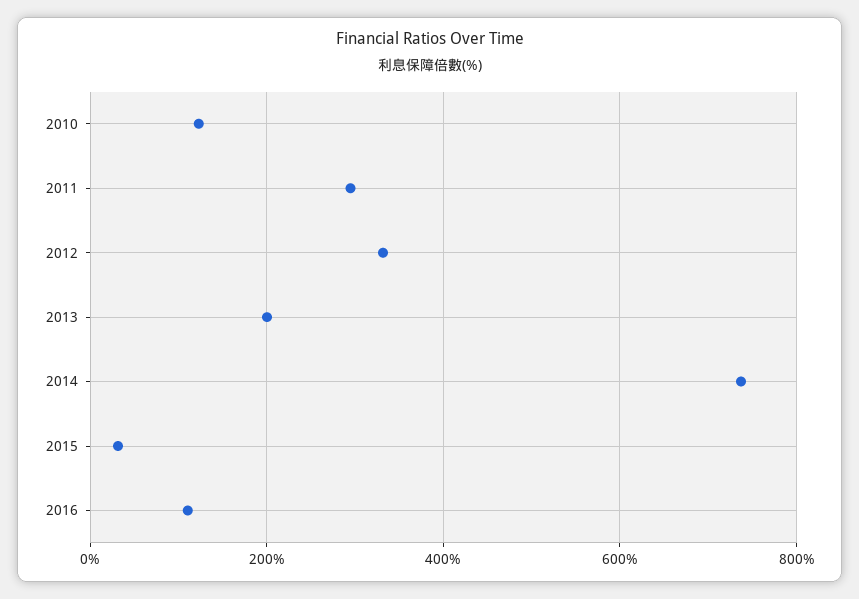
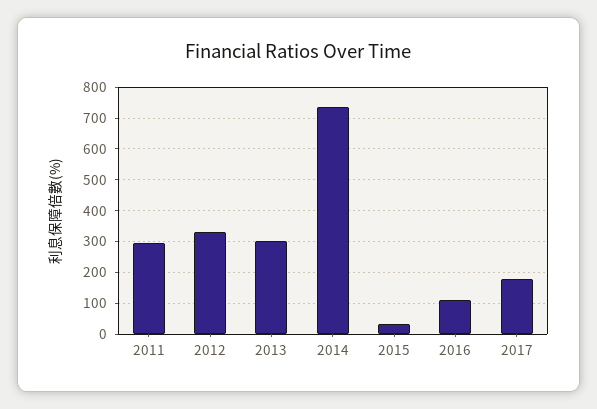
2010: 120 -> none
2013: 200 -> 300
2017: none -> 180

